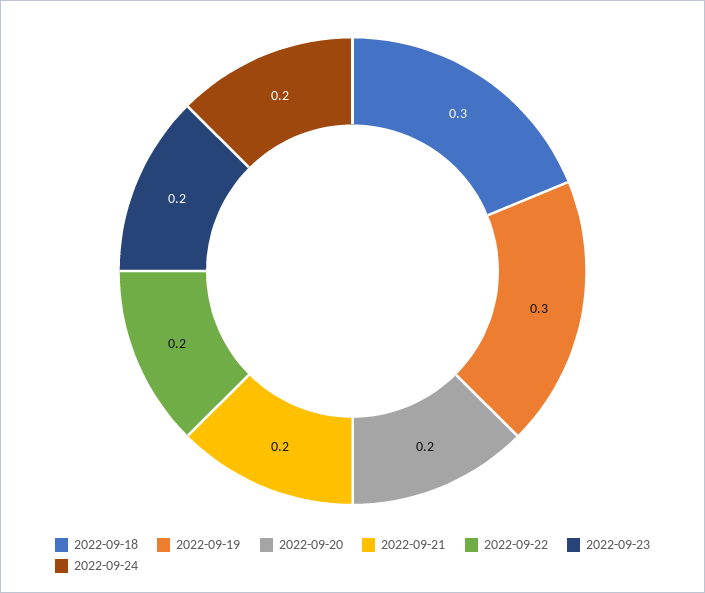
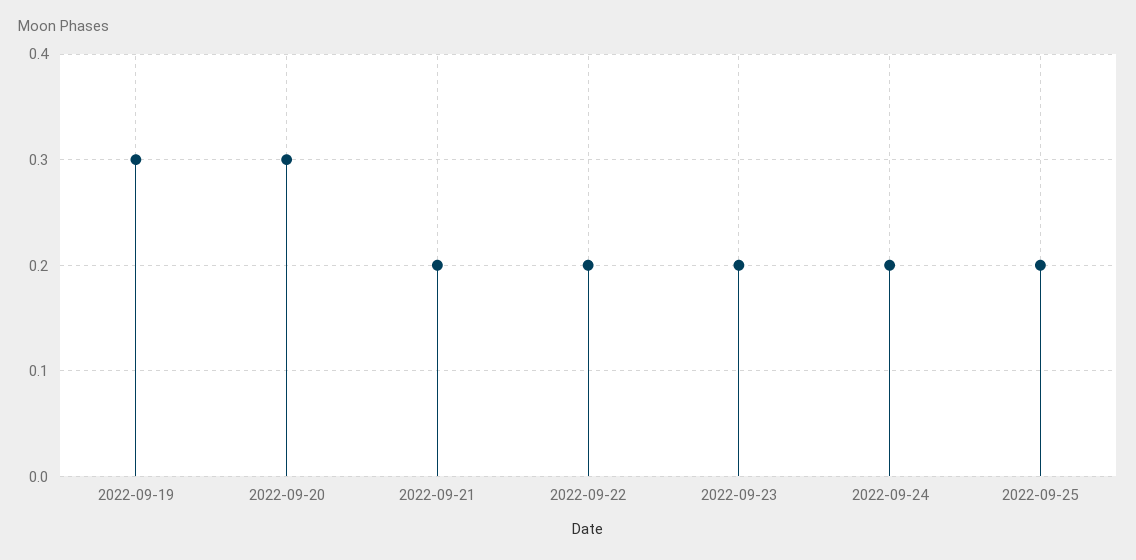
2022-09-18: 0.3 -> none
2022-09-20: 0.2 -> 0.3
2022-09-25: none -> 0.2

